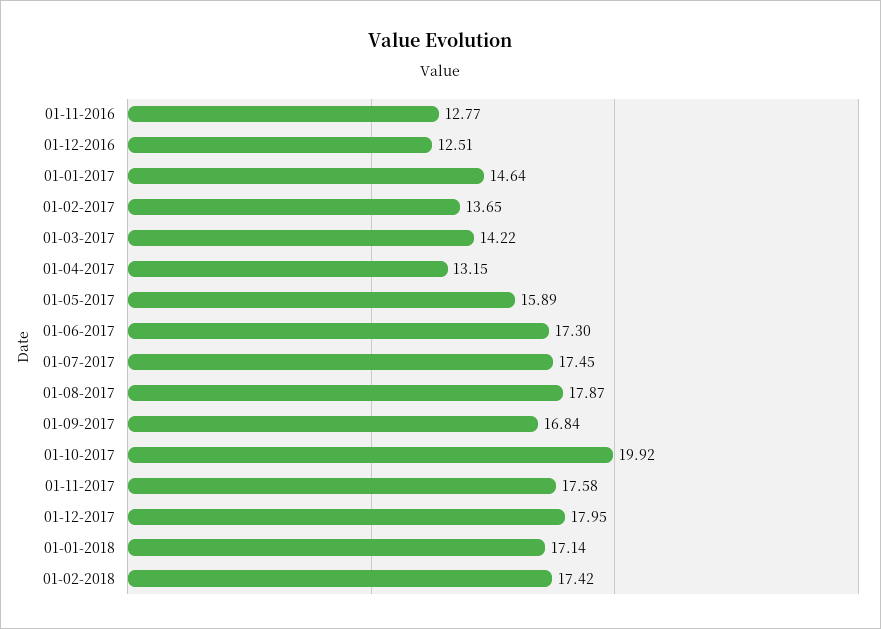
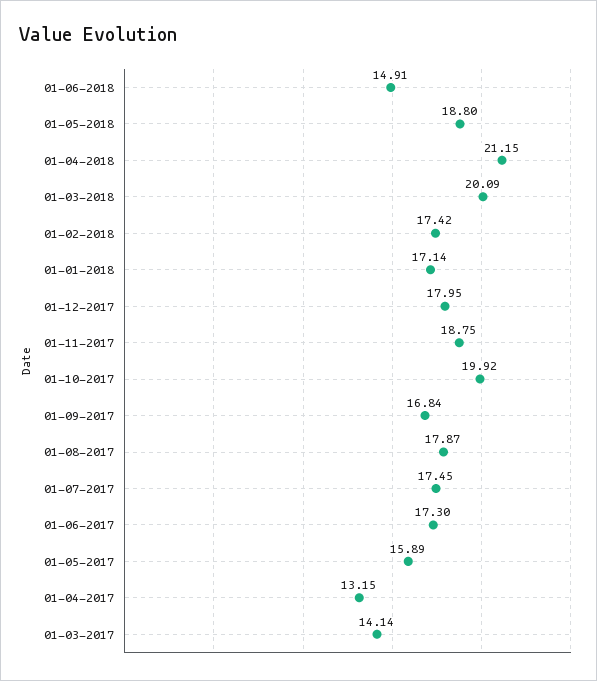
01-11-2016: 12.77 -> none
01-12-2016: 12.51 -> none
01-01-2017: 14.64 -> none
01-02-2017: 13.65 -> none
01-03-2017: 14.22 -> 14.14
01-11-2017: 17.58 -> 18.75
01-06-2018: none -> 14.91
01-05-2018: none -> 18.8
01-04-2018: none -> 21.15
01-03-2018: none -> 20.09

